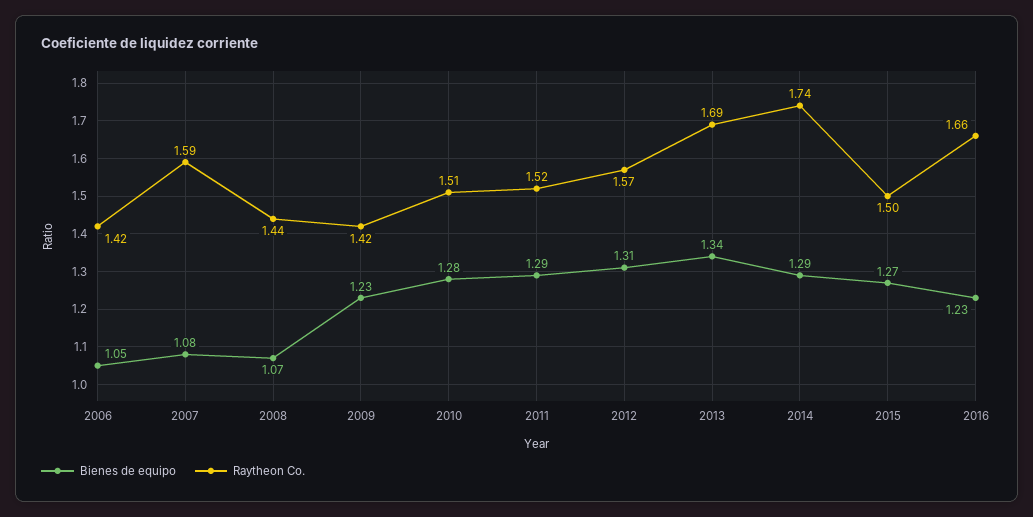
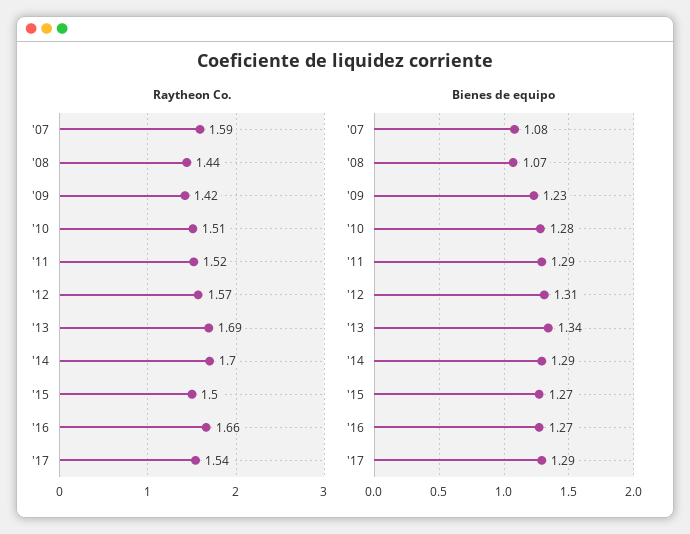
Bienes de equipo, 2006: 1.05 -> none
Raytheon Co., 2006: 1.42 -> none
Raytheon Co., 2014: 1.74 -> 1.7
Bienes de equipo, 2016: 1.23 -> 1.27
Raytheon Co., '17: none -> 1.54
Bienes de equipo, '17: none -> 1.29

